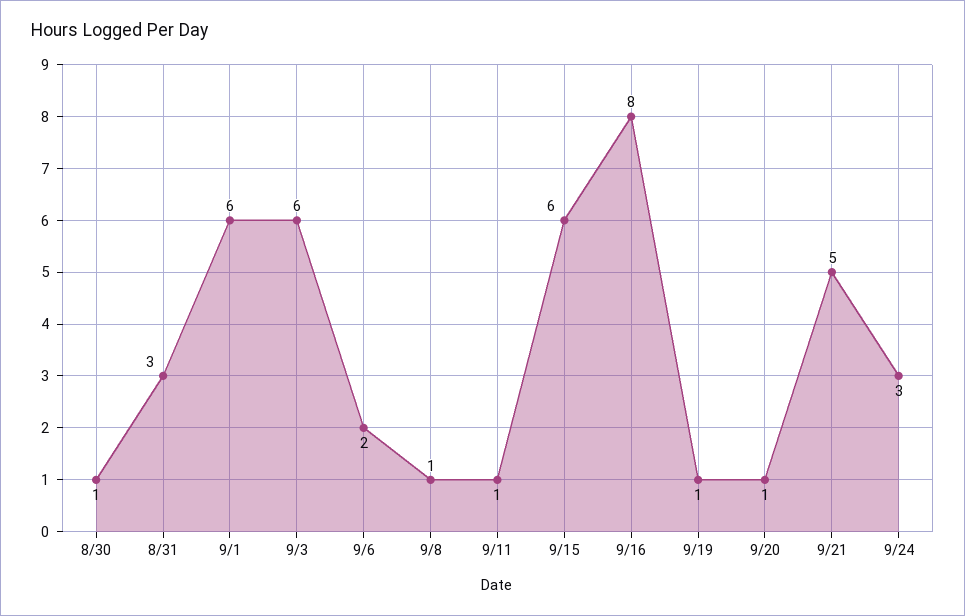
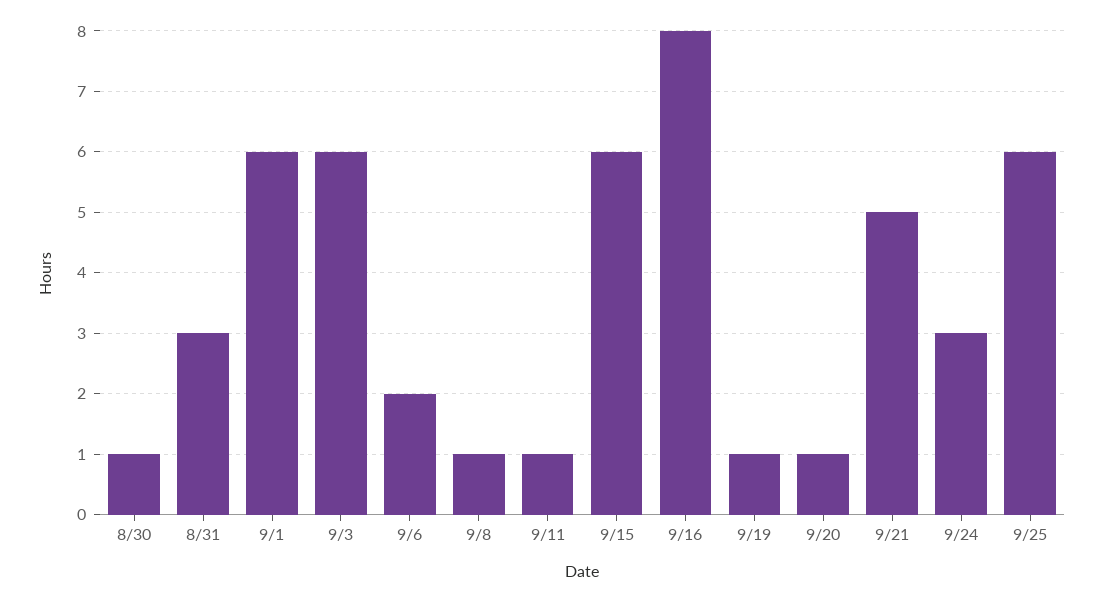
9/25: none -> 6

